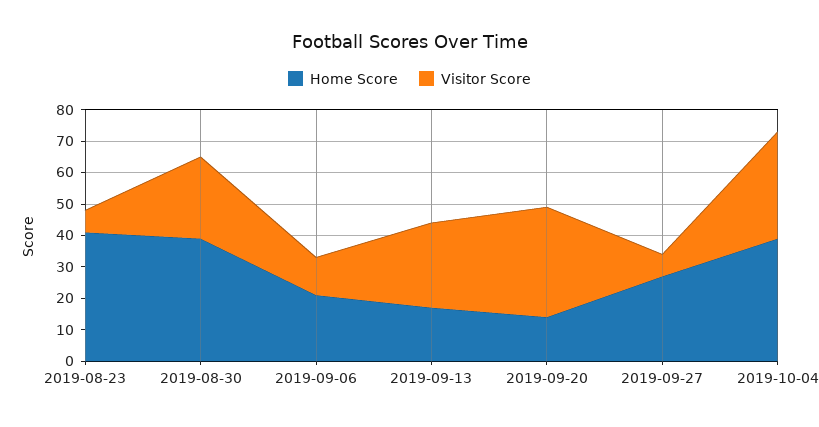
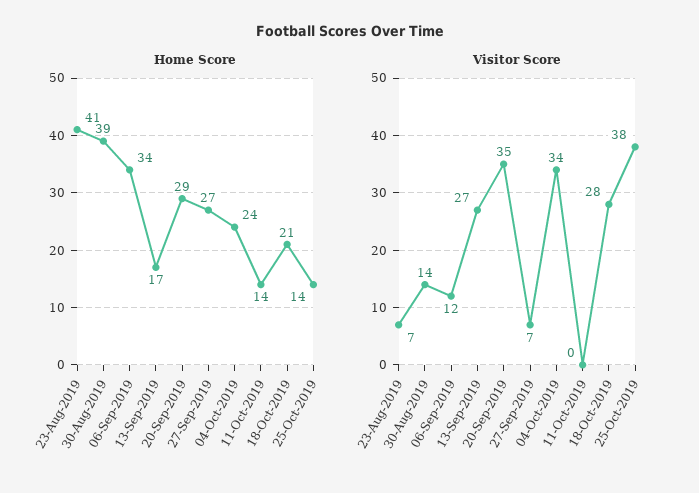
Visitor Score, 2019-08-30: 25 -> 14
Home Score, 2019-09-06: 20 -> 34
Home Score, 2019-09-20: 15 -> 29
Home Score, 2019-10-04: 40 -> 24
Home Score, 11-Oct-2019: none -> 14
Home Score, 18-Oct-2019: none -> 21
Home Score, 25-Oct-2019: none -> 14
Visitor Score, 11-Oct-2019: none -> 0
Visitor Score, 18-Oct-2019: none -> 28
Visitor Score, 25-Oct-2019: none -> 38

